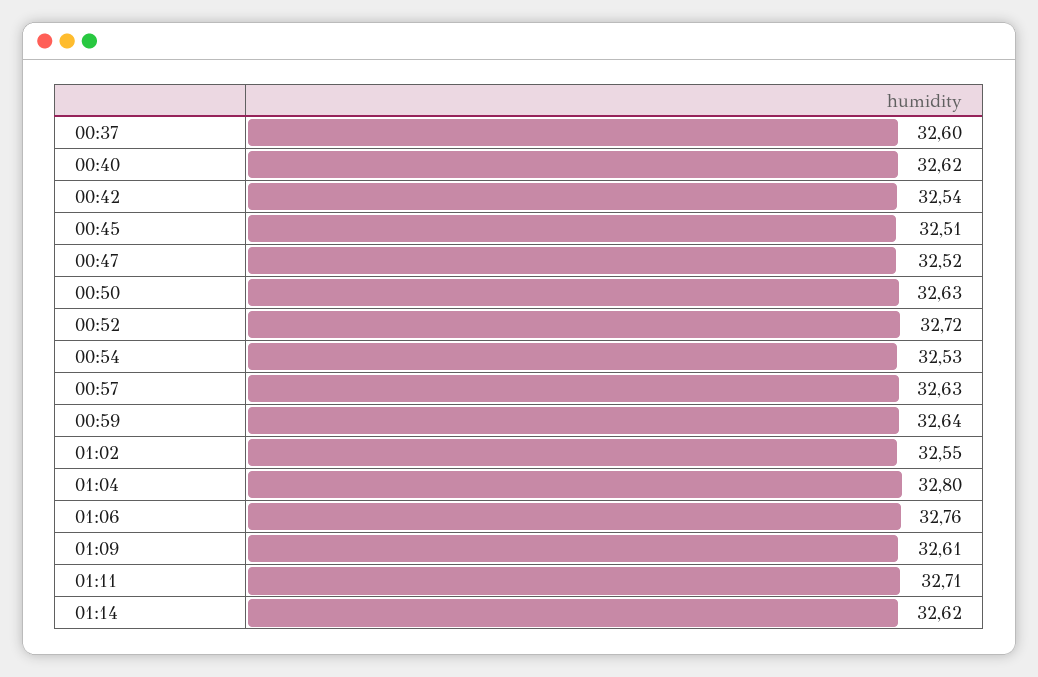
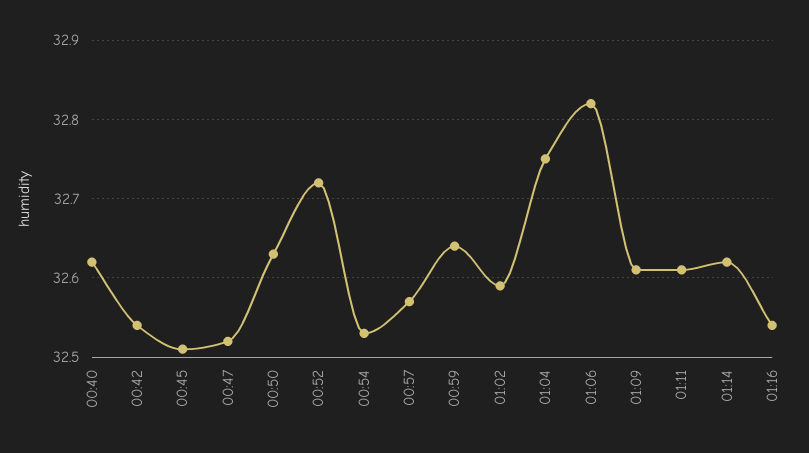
00:37: 32.6 -> none
00:57: 32.63 -> 32.57
01:02: 32.55 -> 32.59
01:04: 32.8 -> 32.75
01:06: 32.76 -> 32.82
01:11: 32.71 -> 32.61
01:16: none -> 32.54

